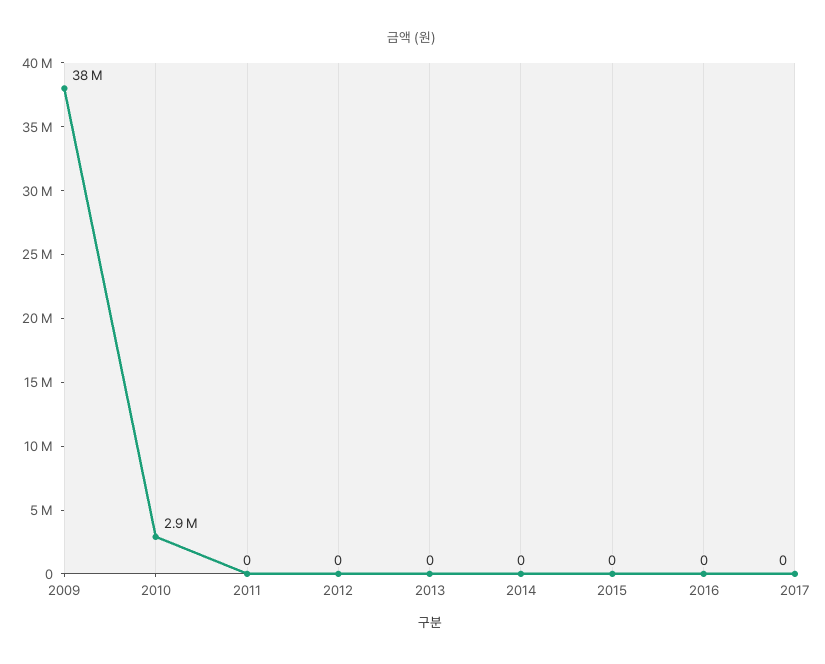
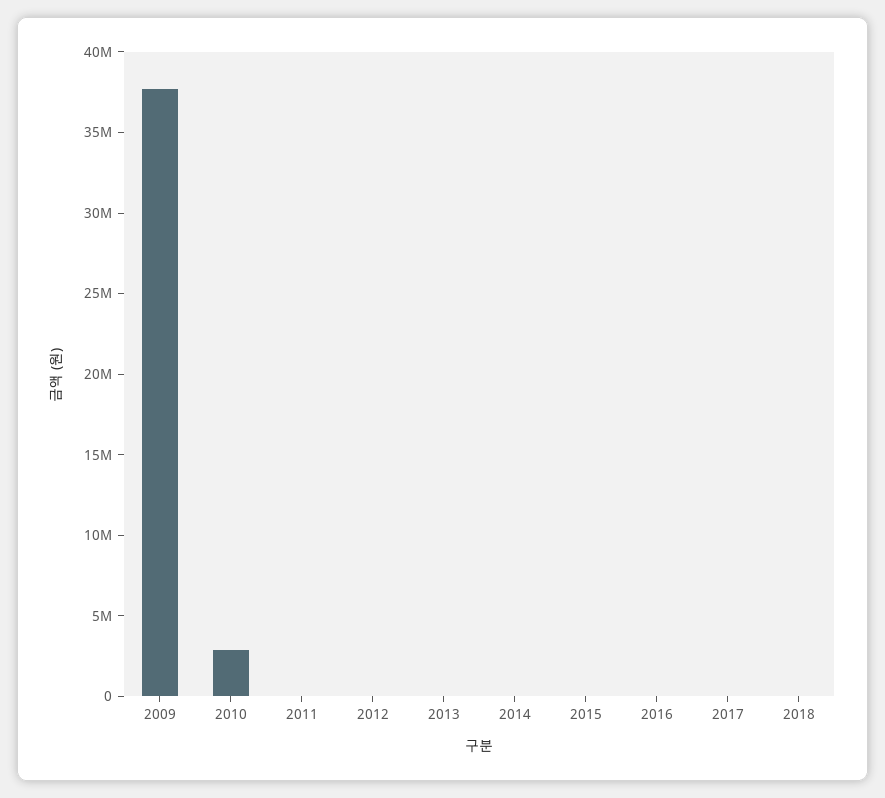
2018: none -> 0

